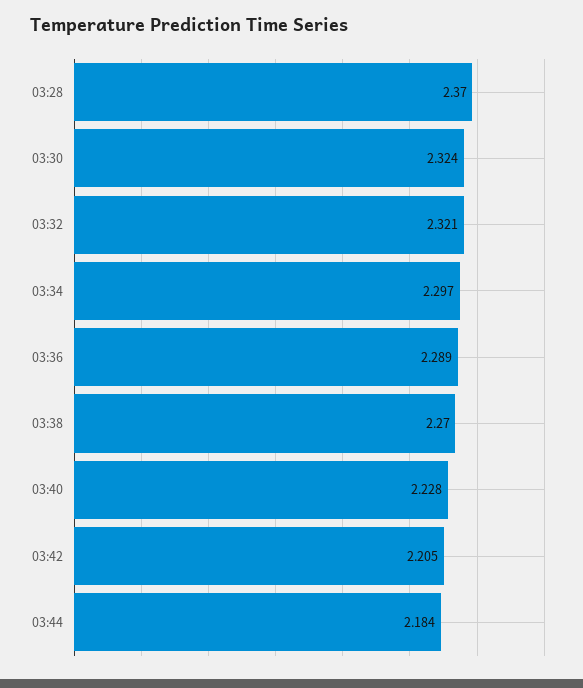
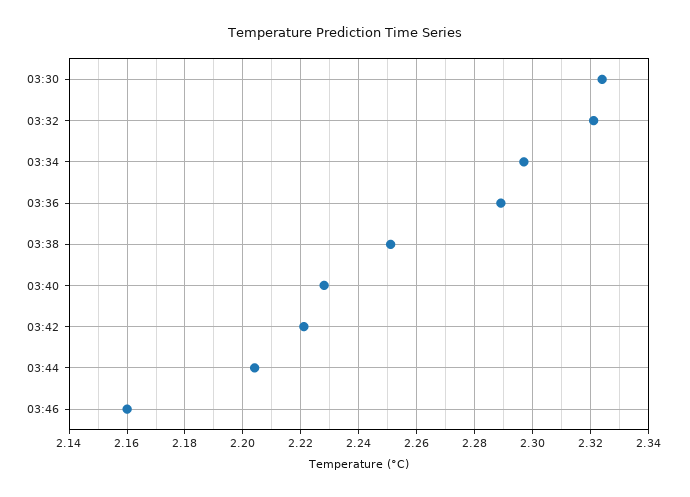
03:28: 2.37 -> none
03:38: 2.27 -> 2.25
03:42: 2.205 -> 2.22
03:44: 2.184 -> 2.205
03:46: none -> 2.16

